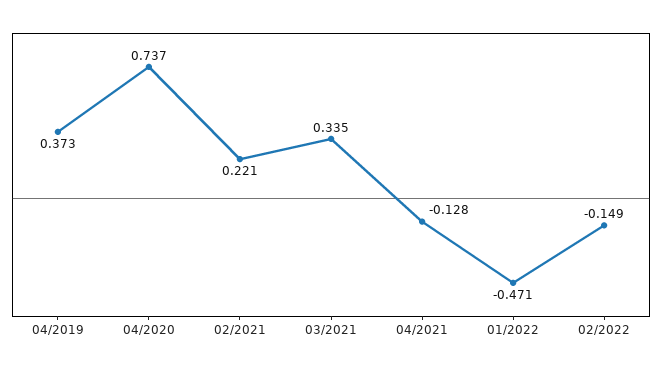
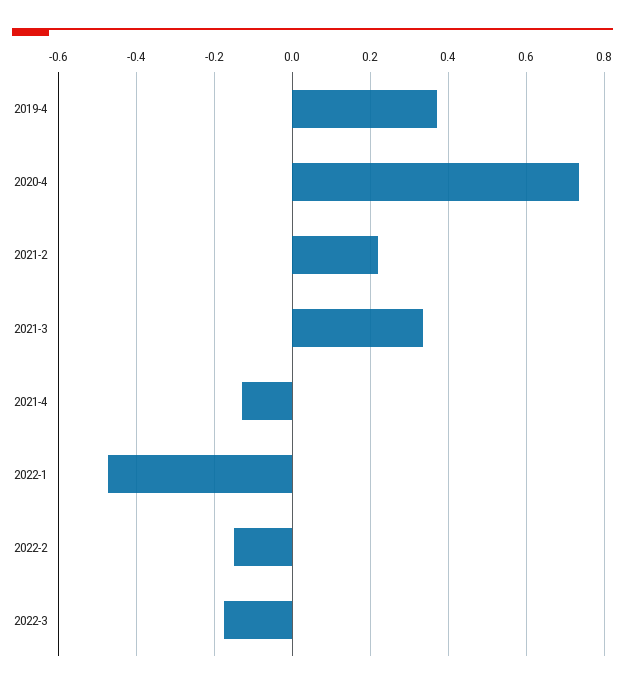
2022-3: none -> -0.18

